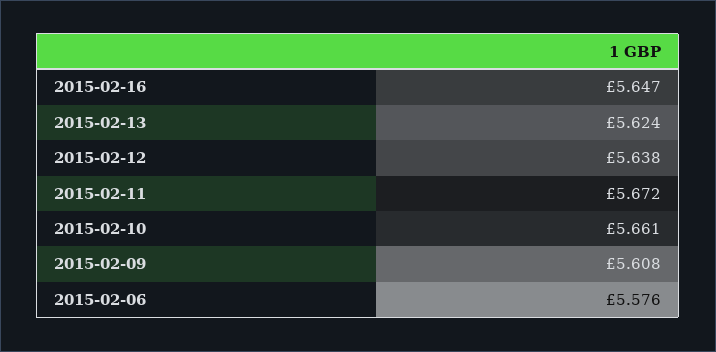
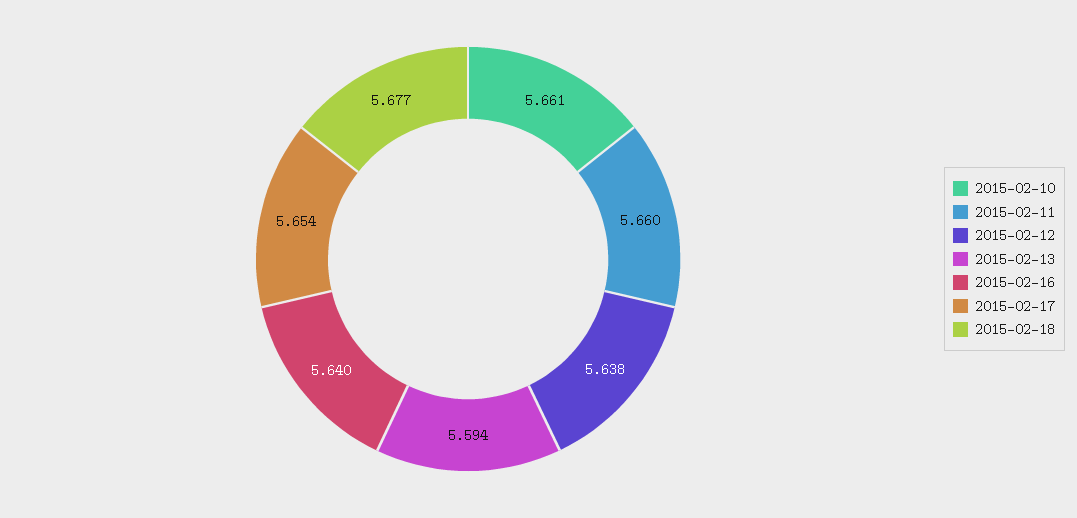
2015-02-16: 5.647 -> 5.64
2015-02-13: 5.624 -> 5.594
2015-02-11: 5.672 -> 5.66
2015-02-09: 5.608 -> none
2015-02-06: 5.576 -> none
2015-02-17: none -> 5.654
2015-02-18: none -> 5.677

